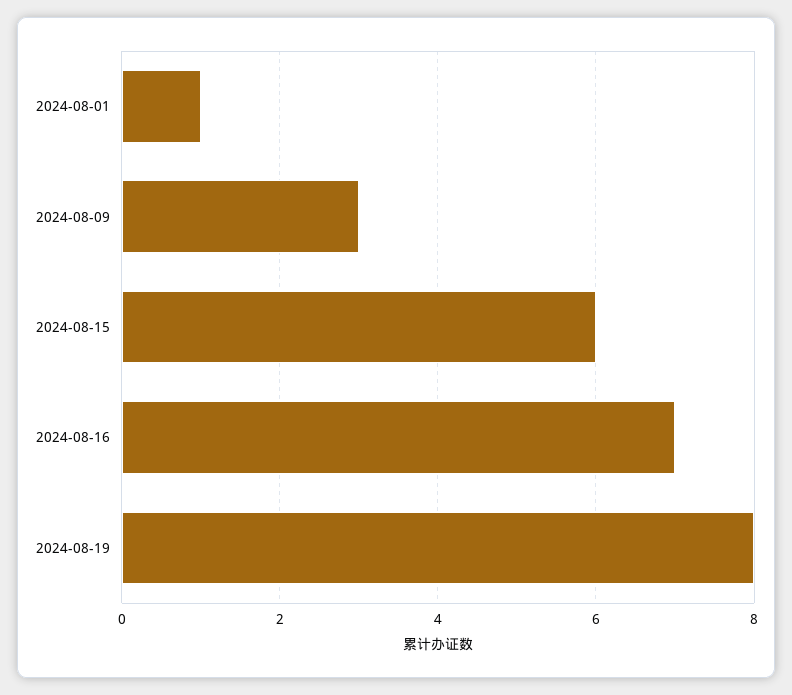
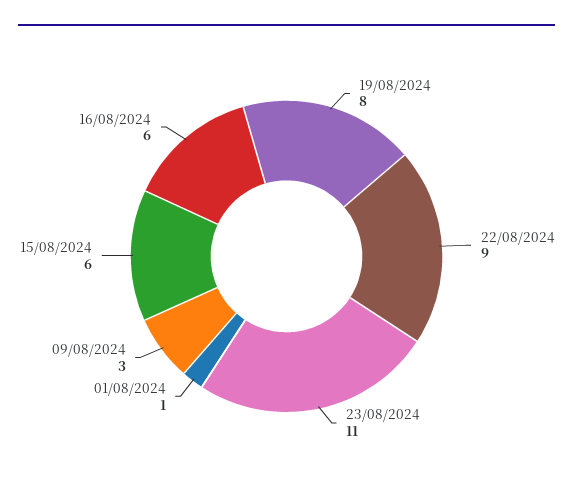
2024-08-16: 7 -> 6
22/08/2024: none -> 9
23/08/2024: none -> 11

